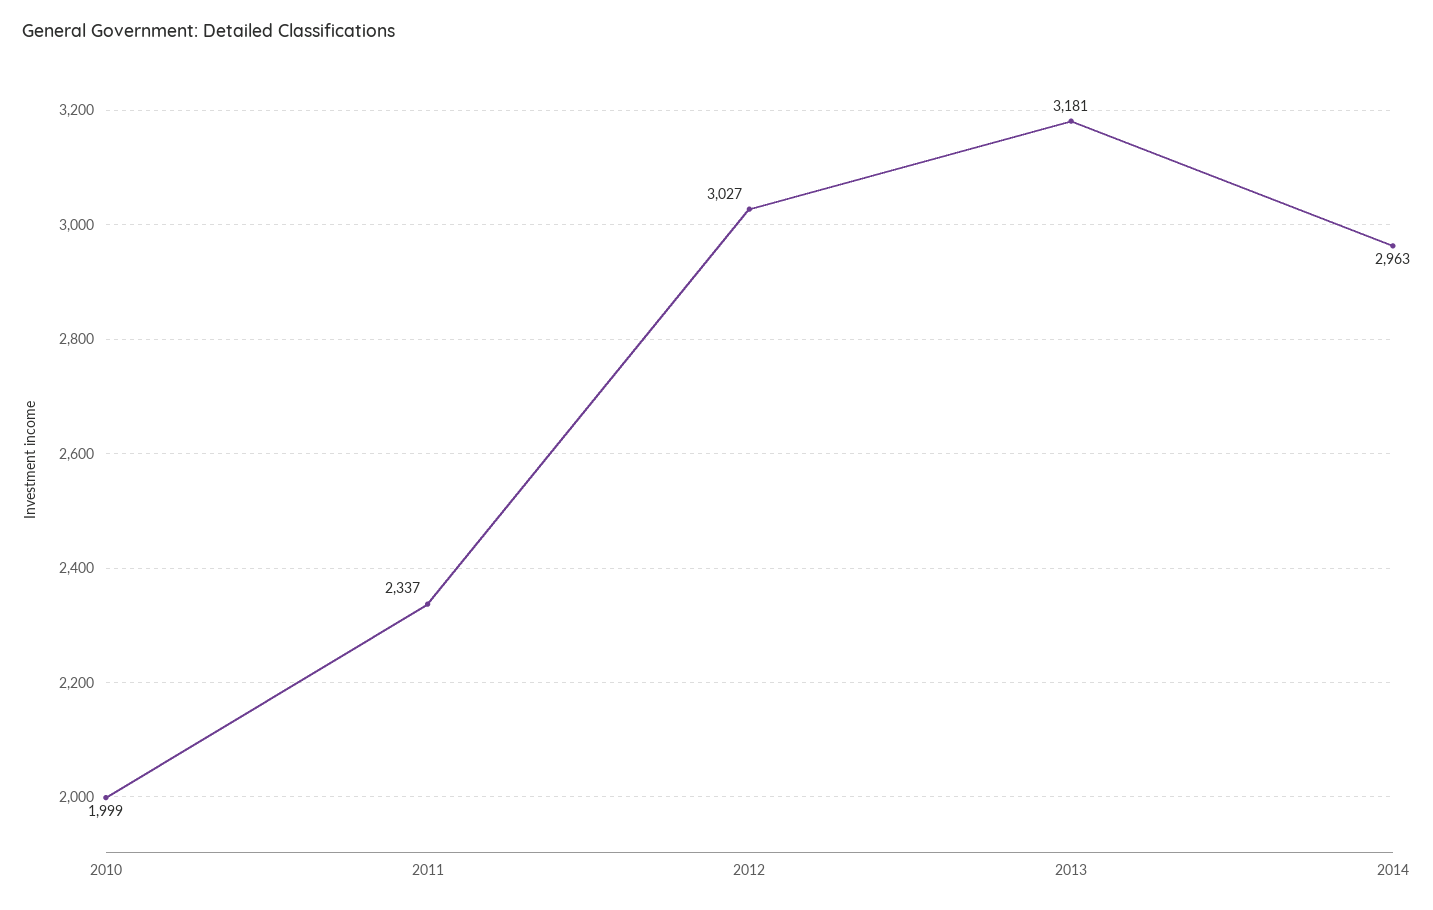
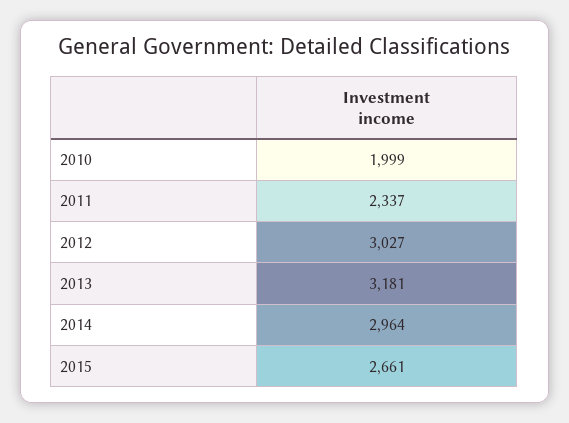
2014: 2963 -> 2964
2015: none -> 2661

